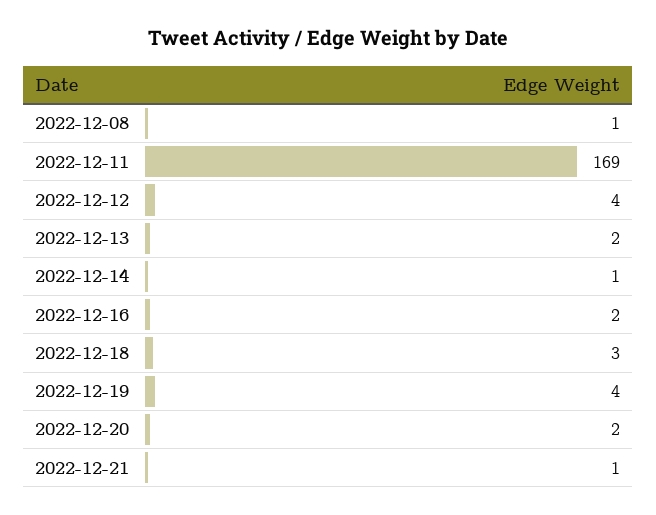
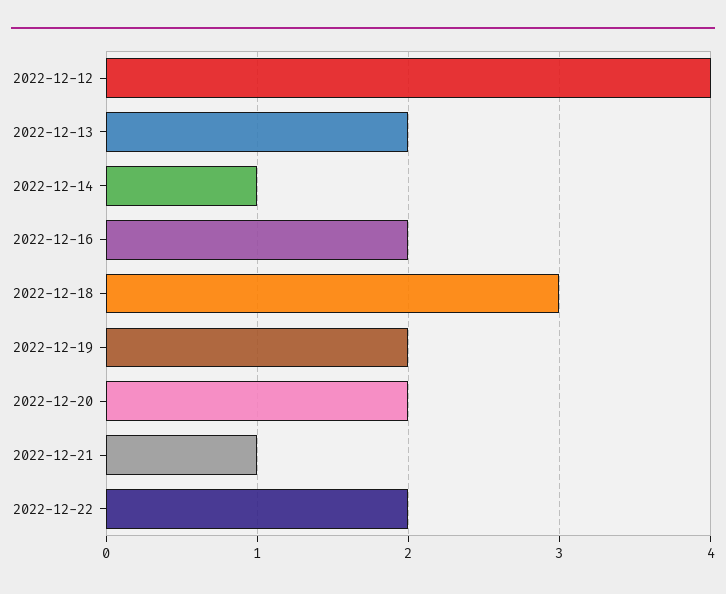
2022-12-08: 1 -> none
2022-12-11: 169 -> none
2022-12-19: 4 -> 2
2022-12-22: none -> 2

